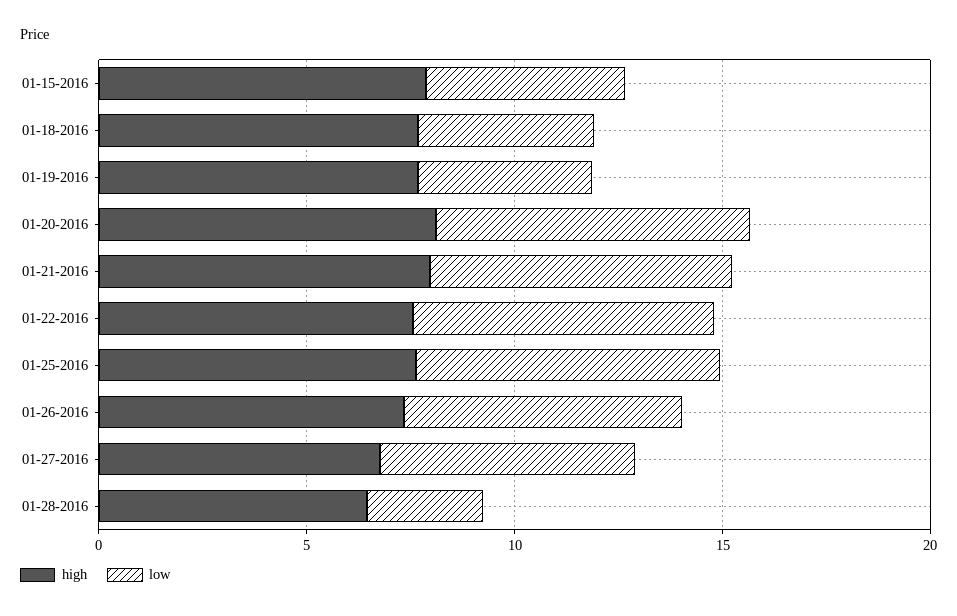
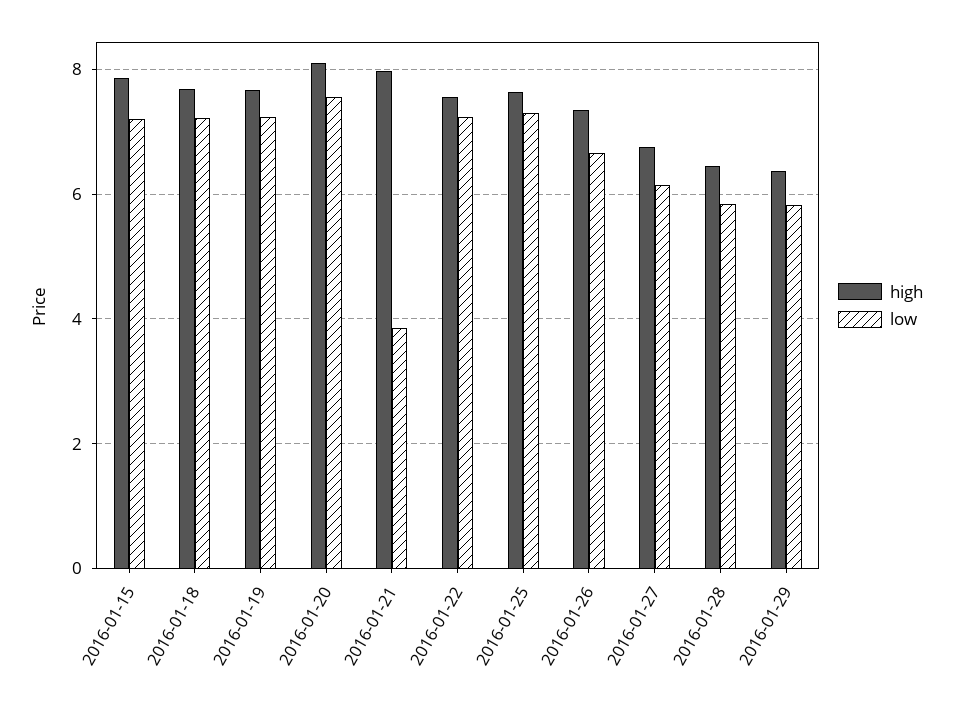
low, 01-15-2016: 5 -> 7.2
low, 01-18-2016: 4 -> 7.2
low, 01-19-2016: 4 -> 7.2
low, 01-21-2016: 7 -> 3.8
low, 01-28-2016: 3 -> 5.8
high, 2016-01-29: none -> 6.4
low, 2016-01-29: none -> 5.8

